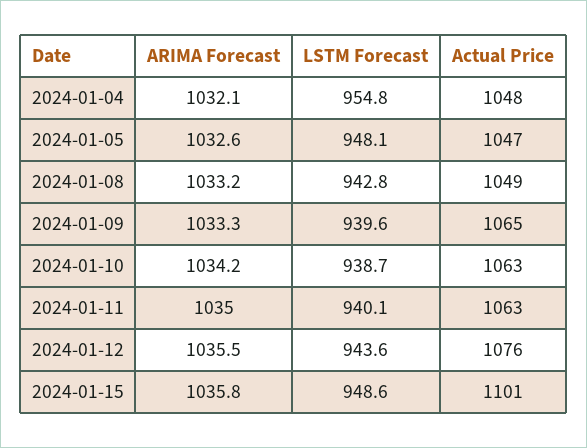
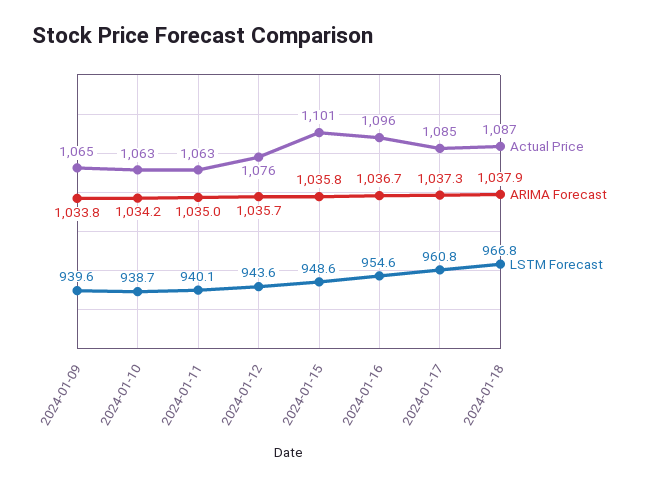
ARIMA Forecast, 2024-01-04: 1032.1 -> none
LSTM Forecast, 2024-01-04: 954.8 -> none
Actual Price, 2024-01-04: 1048 -> none
ARIMA Forecast, 2024-01-05: 1032.6 -> none
LSTM Forecast, 2024-01-05: 948.1 -> none
Actual Price, 2024-01-05: 1047 -> none
ARIMA Forecast, 2024-01-08: 1033.2 -> none
LSTM Forecast, 2024-01-08: 942.8 -> none
Actual Price, 2024-01-08: 1049 -> none
ARIMA Forecast, 2024-01-09: 1033.3 -> 1033.8
ARIMA Forecast, 2024-01-12: 1035.5 -> 1035.7
Actual Price, 2024-01-16: none -> 1096
ARIMA Forecast, 2024-01-16: none -> 1036.7
LSTM Forecast, 2024-01-16: none -> 954.6
Actual Price, 2024-01-17: none -> 1085
ARIMA Forecast, 2024-01-17: none -> 1037.3
LSTM Forecast, 2024-01-17: none -> 960.8
Actual Price, 2024-01-18: none -> 1087
ARIMA Forecast, 2024-01-18: none -> 1037.9
LSTM Forecast, 2024-01-18: none -> 966.8

